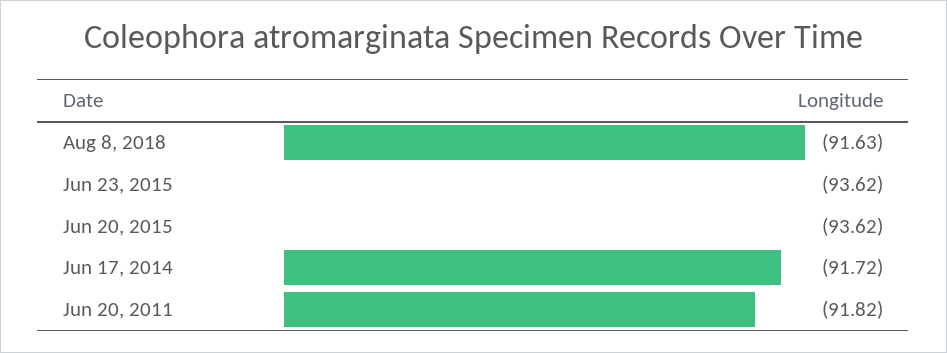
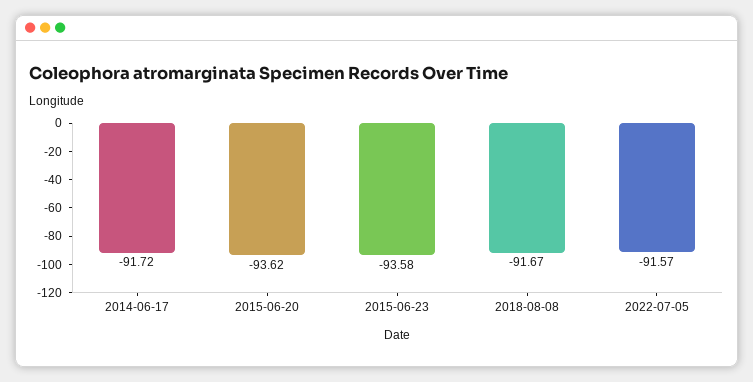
Aug 8, 2018: -91.63 -> -91.67
Jun 23, 2015: -93.62 -> -93.58
Jun 20, 2011: -91.82 -> none
2022-07-05: none -> -91.57

